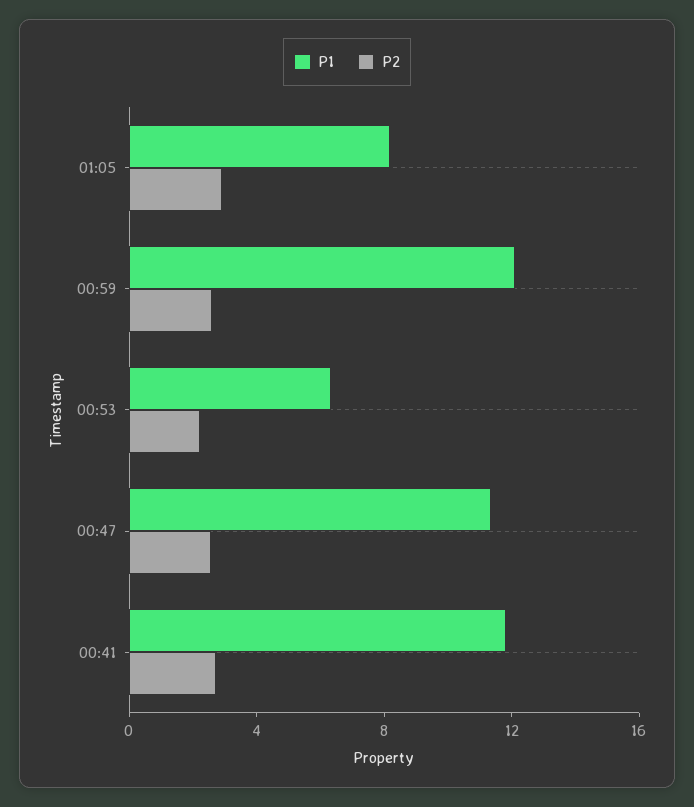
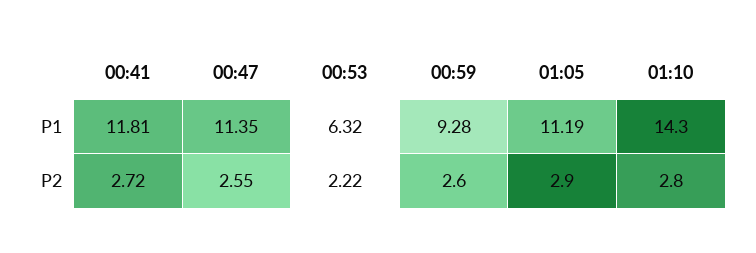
P1, 01:05: 8 -> 11.19
P1, 00:59: 12 -> 9.28
P1, 01:10: none -> 14.3
P2, 01:10: none -> 2.8

